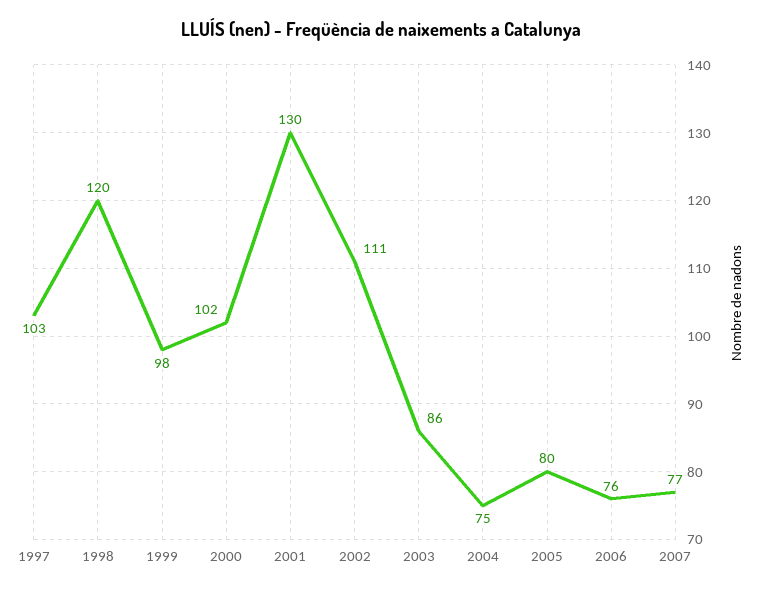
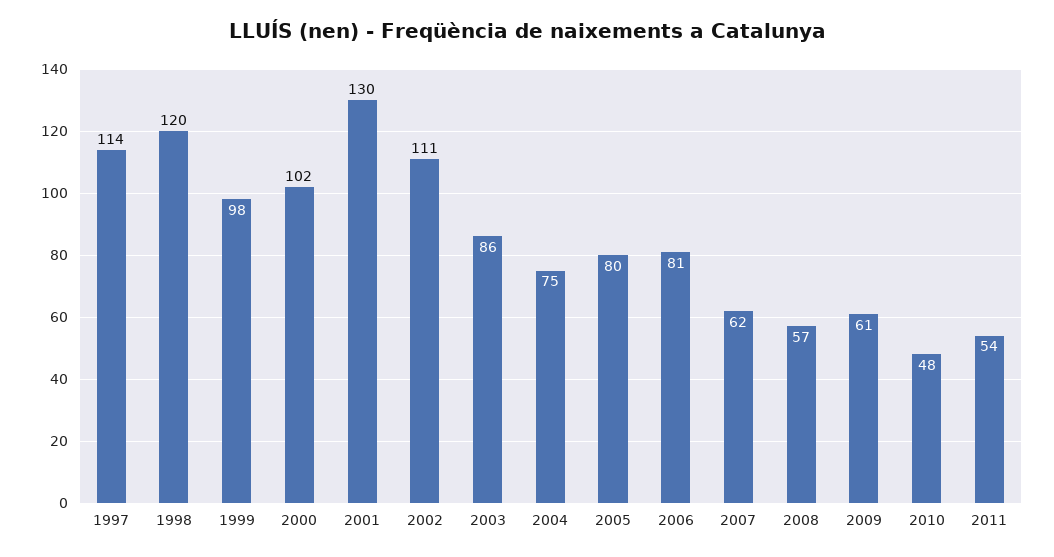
1997: 103 -> 114
2006: 76 -> 81
2007: 77 -> 62
2008: none -> 57
2009: none -> 61
2010: none -> 48
2011: none -> 54

